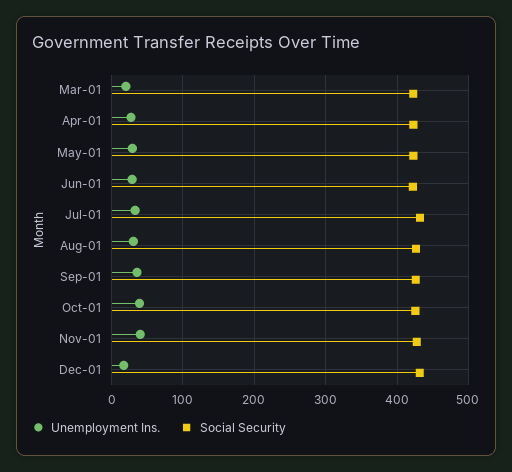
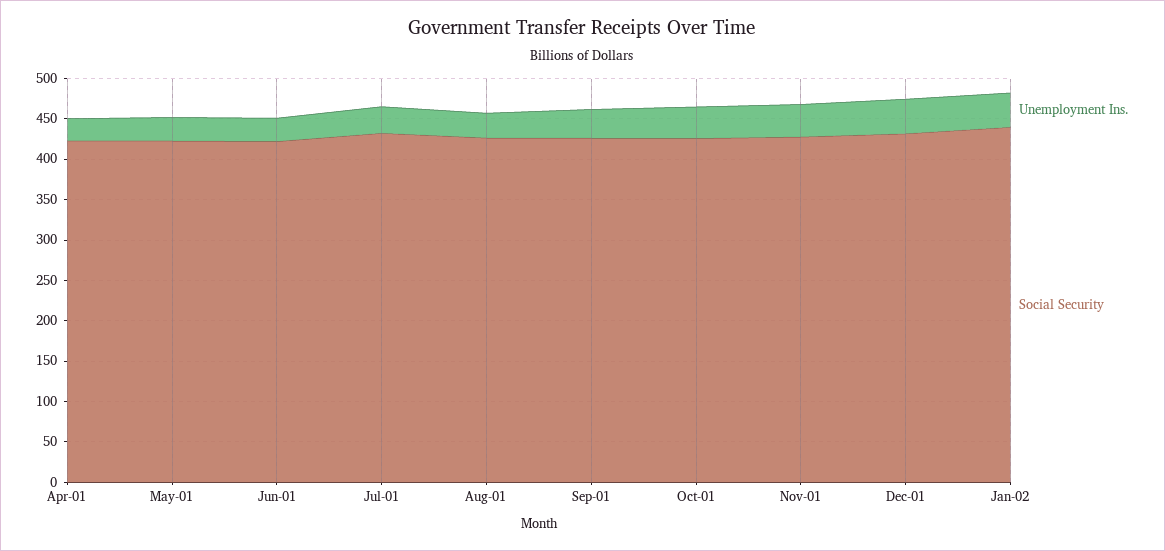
Unemployment Ins., Mar-01: 20 -> none
Social Security, Mar-01: 420 -> none
Unemployment Ins., Dec-01: 20 -> 40
Unemployment Ins., Jan-02: none -> 40
Social Security, Jan-02: none -> 440

